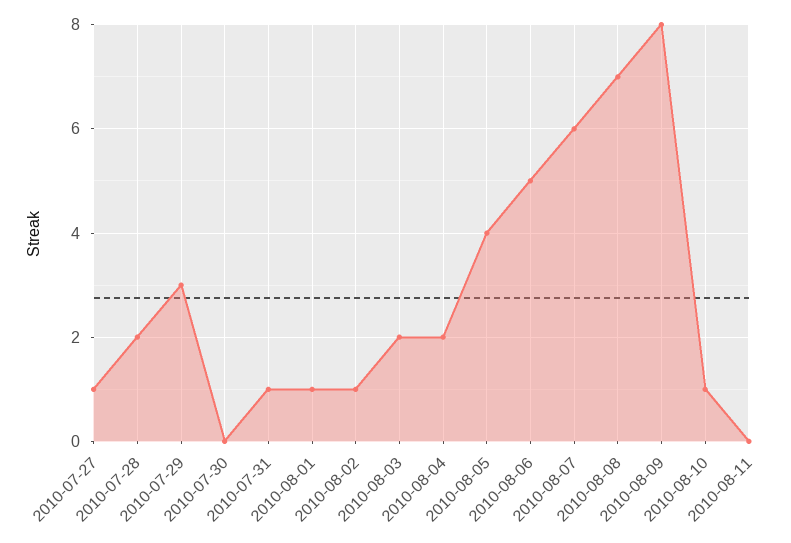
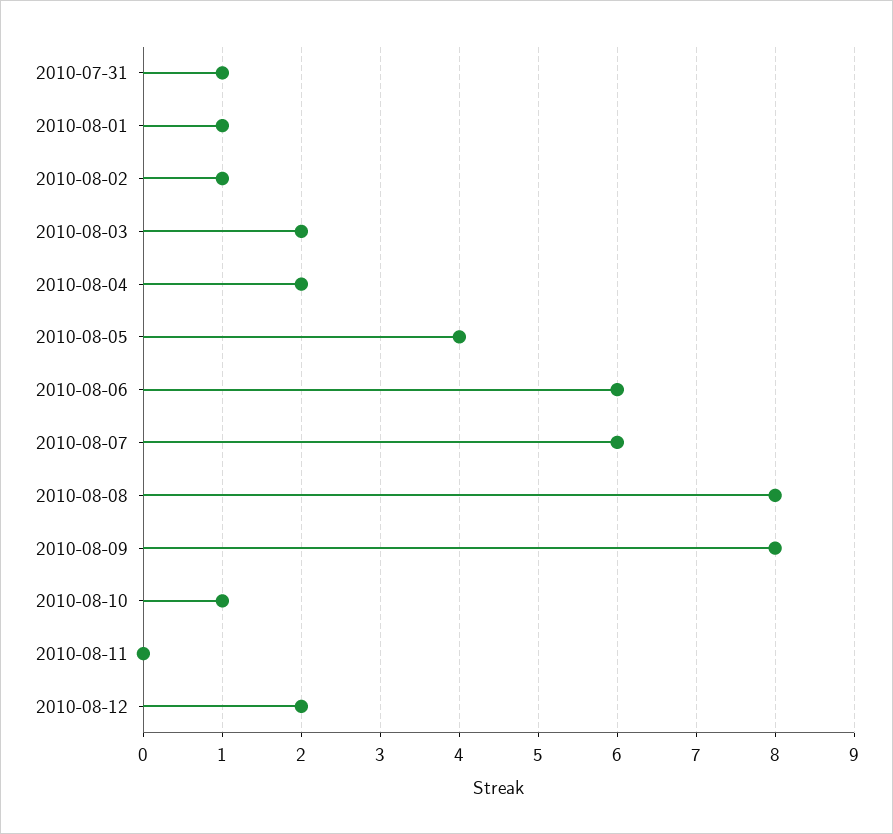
2010-07-27: 1 -> none
2010-07-28: 2 -> none
2010-07-29: 3 -> none
2010-07-30: 0 -> none
2010-08-06: 5 -> 6
2010-08-08: 7 -> 8
2010-08-12: none -> 2

